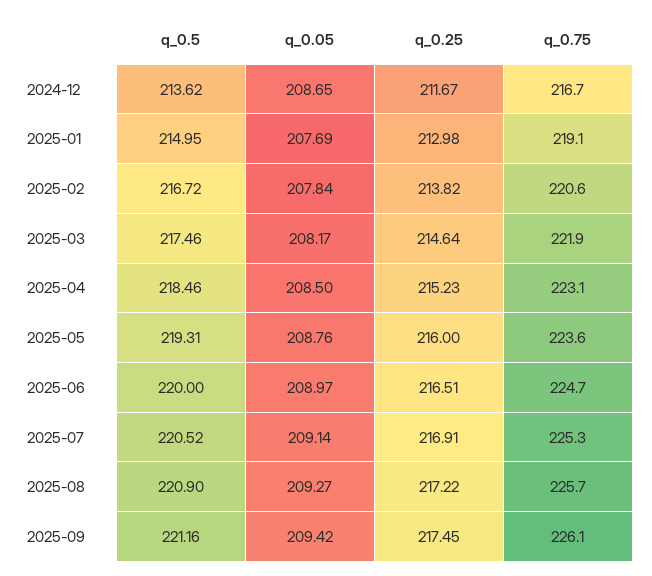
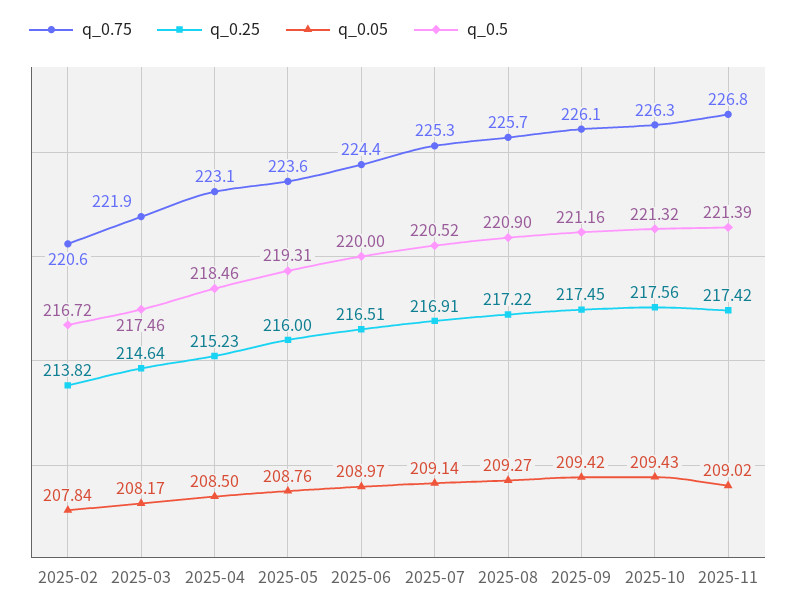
q_0.5, 2024-12: 213.62 -> none
q_0.05, 2024-12: 208.65 -> none
q_0.25, 2024-12: 211.67 -> none
q_0.75, 2024-12: 216.7 -> none
q_0.5, 2025-01: 214.95 -> none
q_0.05, 2025-01: 207.69 -> none
q_0.25, 2025-01: 212.98 -> none
q_0.75, 2025-01: 219.1 -> none
q_0.75, 2025-06: 224.7 -> 224.4
q_0.75, 2025-10: none -> 226.3
q_0.25, 2025-10: none -> 217.56
q_0.05, 2025-10: none -> 209.43
q_0.5, 2025-10: none -> 221.32
q_0.75, 2025-11: none -> 226.8
q_0.25, 2025-11: none -> 217.42
q_0.05, 2025-11: none -> 209.02
q_0.5, 2025-11: none -> 221.39

